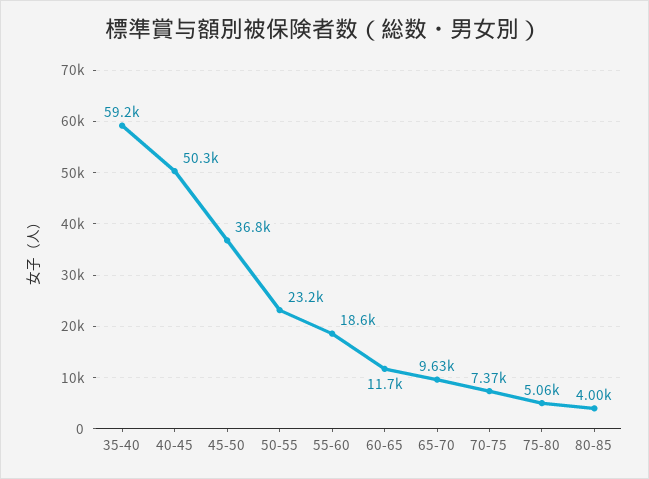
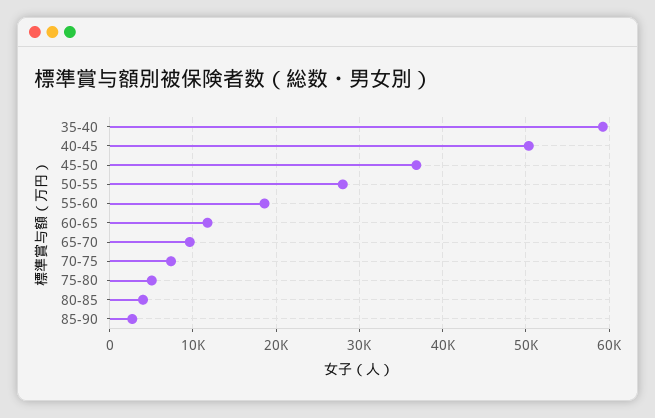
50-55: 23200 -> 28000
85-90: none -> 3000

